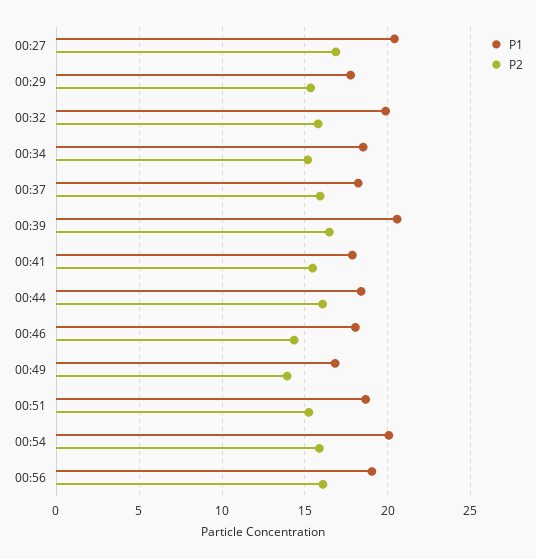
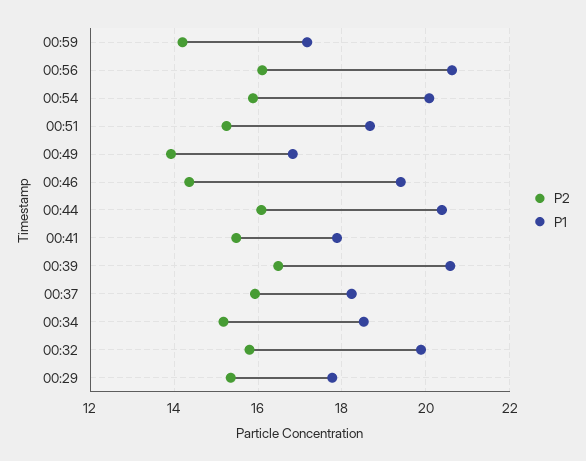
P1, 00:27: 20.5 -> none
P2, 00:27: 17 -> none
P1, 00:44: 18.5 -> 20.4
P1, 00:46: 18 -> 19.4
P1, 00:56: 19 -> 20.6
P2, 00:59: none -> 14.2
P1, 00:59: none -> 17.2

